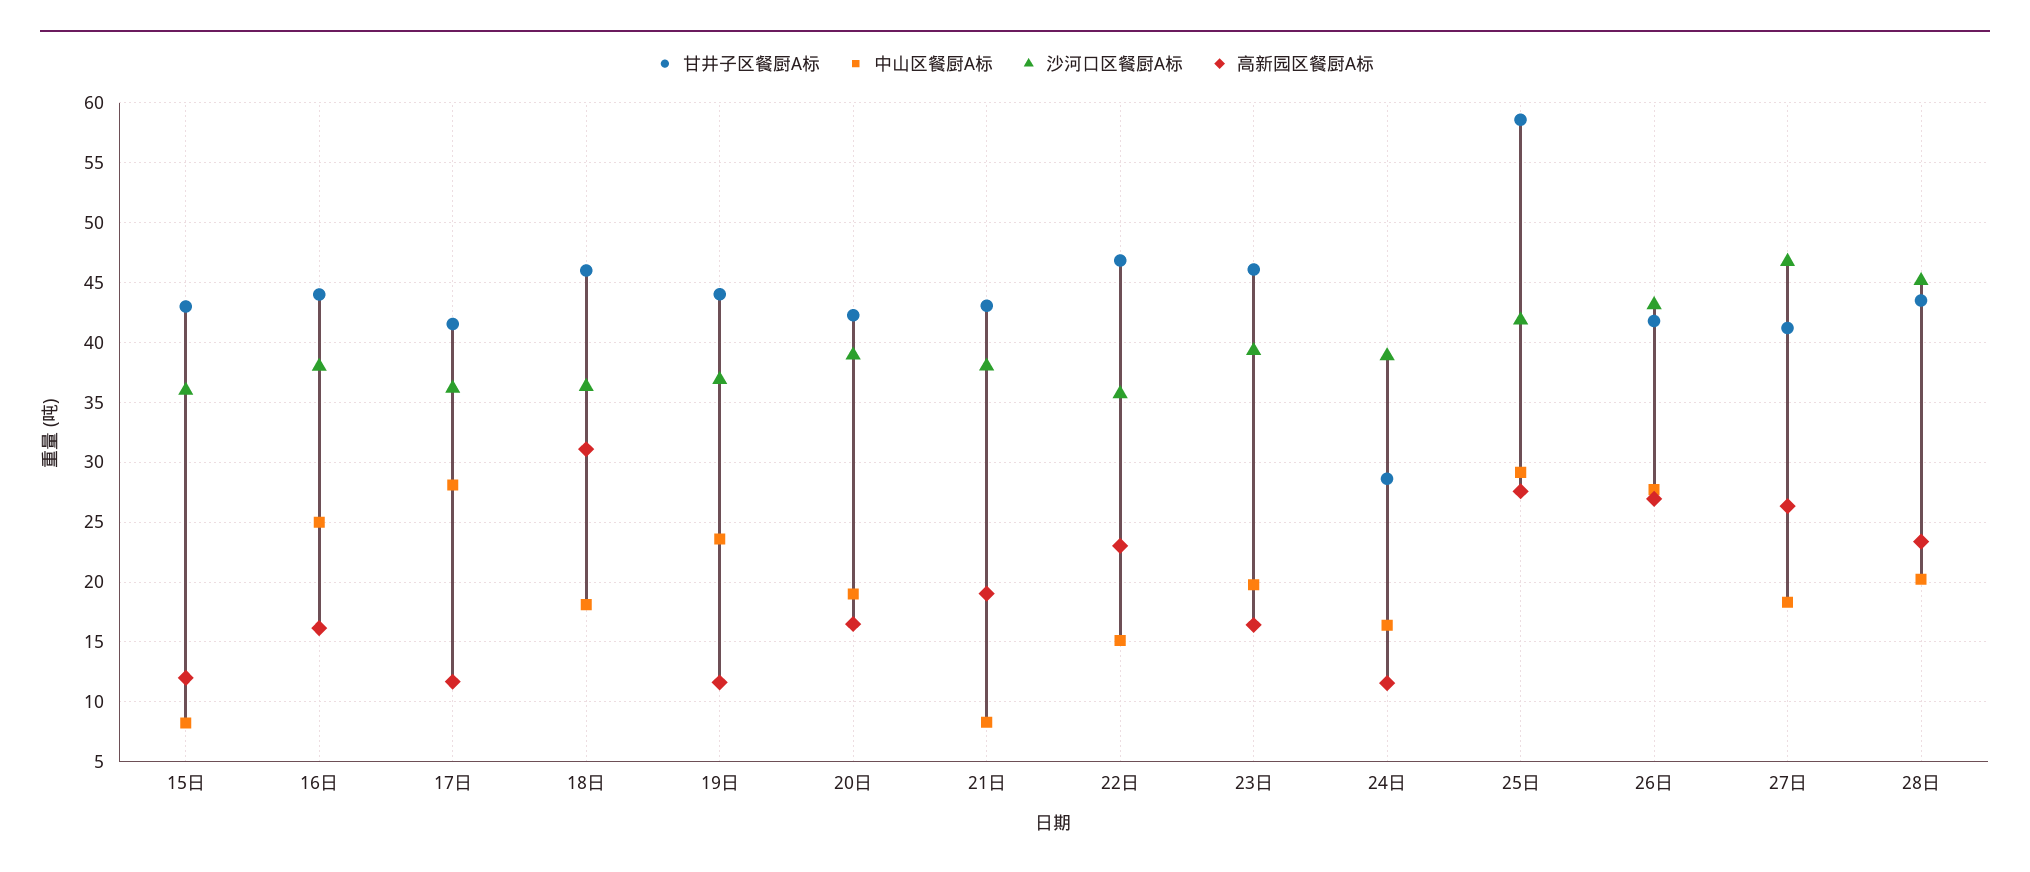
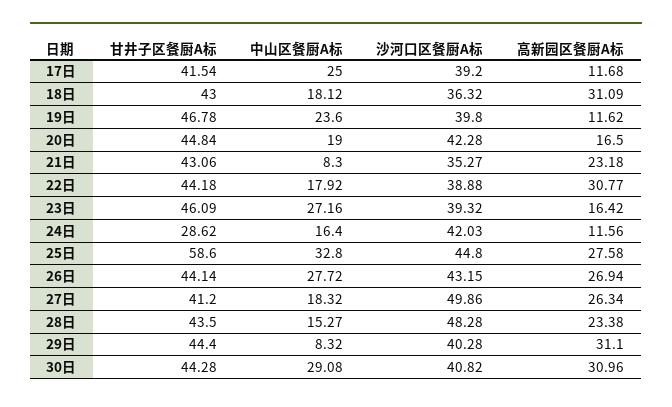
甘井子区餐厨A标, 15日: 43 -> none
中山区餐厨A标, 15日: 8 -> none
沙河口区餐厨A标, 15日: 36 -> none
高新园区餐厨A标, 15日: 12 -> none
甘井子区餐厨A标, 16日: 44 -> none
中山区餐厨A标, 16日: 25 -> none
沙河口区餐厨A标, 16日: 38 -> none
高新园区餐厨A标, 16日: 16 -> none
中山区餐厨A标, 17日: 28 -> 25
沙河口区餐厨A标, 17日: 36 -> 39.2
甘井子区餐厨A标, 18日: 46 -> 43
甘井子区餐厨A标, 19日: 44 -> 46.78
沙河口区餐厨A标, 19日: 37 -> 39.8
甘井子区餐厨A标, 20日: 42 -> 44.84
沙河口区餐厨A标, 20日: 39 -> 42.28
沙河口区餐厨A标, 21日: 38 -> 35.27
高新园区餐厨A标, 21日: 19 -> 23.18
甘井子区餐厨A标, 22日: 47 -> 44.18
中山区餐厨A标, 22日: 15 -> 17.92
沙河口区餐厨A标, 22日: 36 -> 38.88
高新园区餐厨A标, 22日: 23 -> 30.77
中山区餐厨A标, 23日: 20 -> 27.16
沙河口区餐厨A标, 24日: 39 -> 42.03
中山区餐厨A标, 25日: 29 -> 32.8
沙河口区餐厨A标, 25日: 42 -> 44.8
甘井子区餐厨A标, 26日: 42 -> 44.14
沙河口区餐厨A标, 27日: 47 -> 49.86
中山区餐厨A标, 28日: 20 -> 15.27
沙河口区餐厨A标, 28日: 45 -> 48.28
甘井子区餐厨A标, 29日: none -> 44.4
中山区餐厨A标, 29日: none -> 8.32
沙河口区餐厨A标, 29日: none -> 40.28
高新园区餐厨A标, 29日: none -> 31.1
甘井子区餐厨A标, 30日: none -> 44.28
中山区餐厨A标, 30日: none -> 29.08
沙河口区餐厨A标, 30日: none -> 40.82
高新园区餐厨A标, 30日: none -> 30.96

